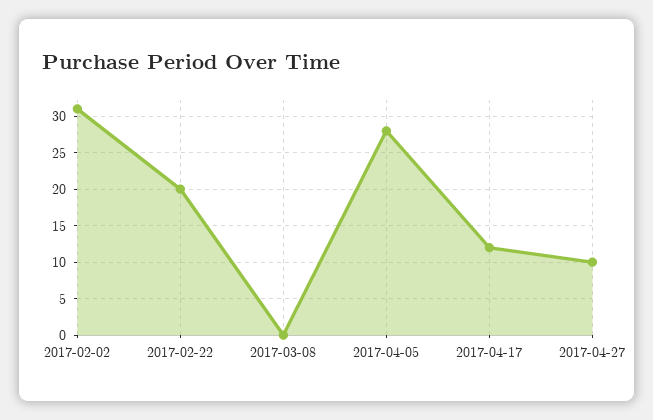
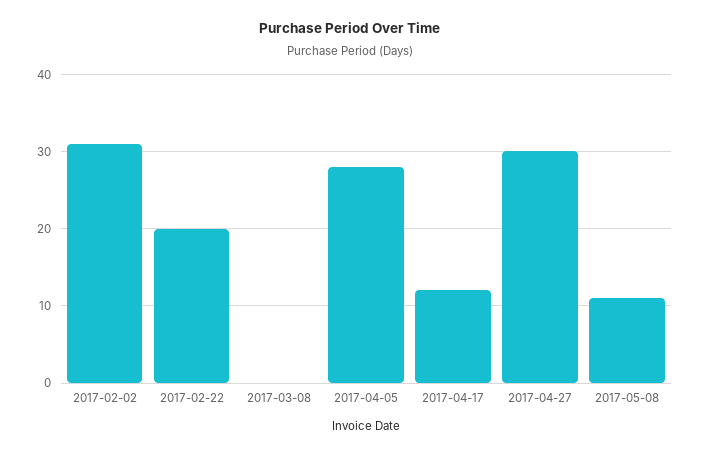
2017-04-27: 10 -> 30
2017-05-08: none -> 11

